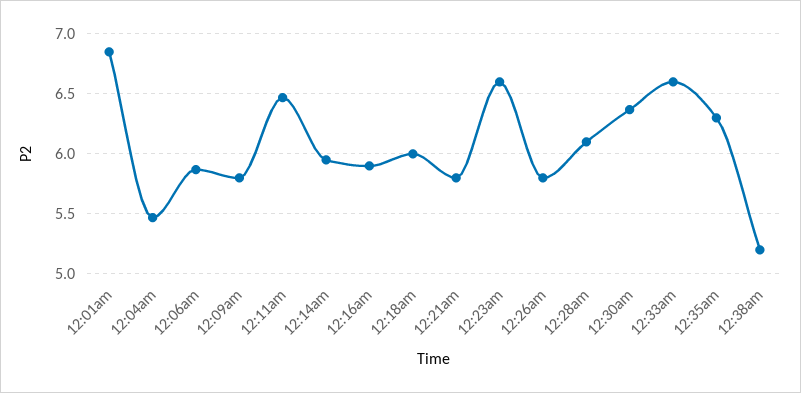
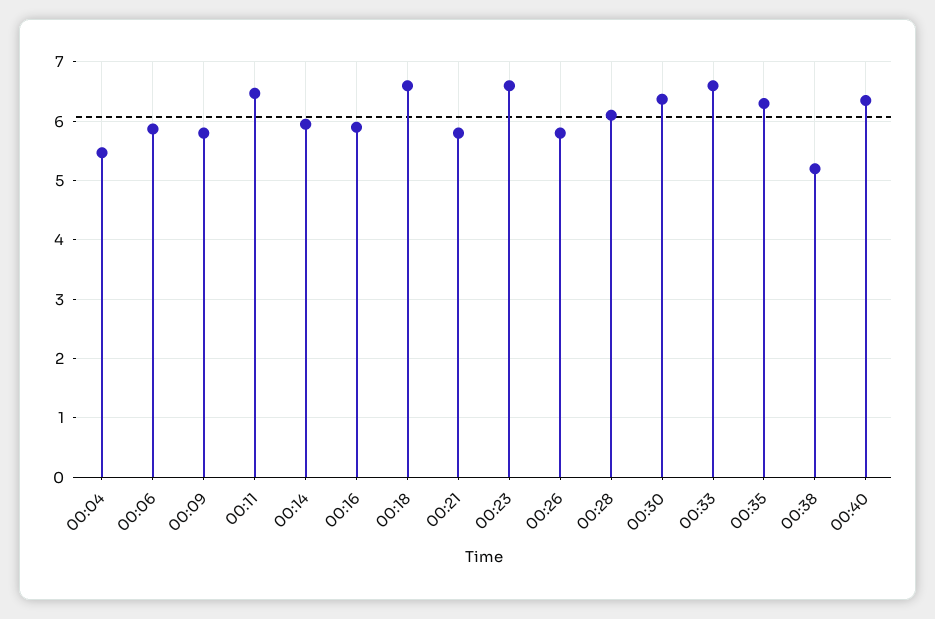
12:01am: 6.85 -> none
12:18am: 6 -> 6.6
00:40: none -> 6.4

